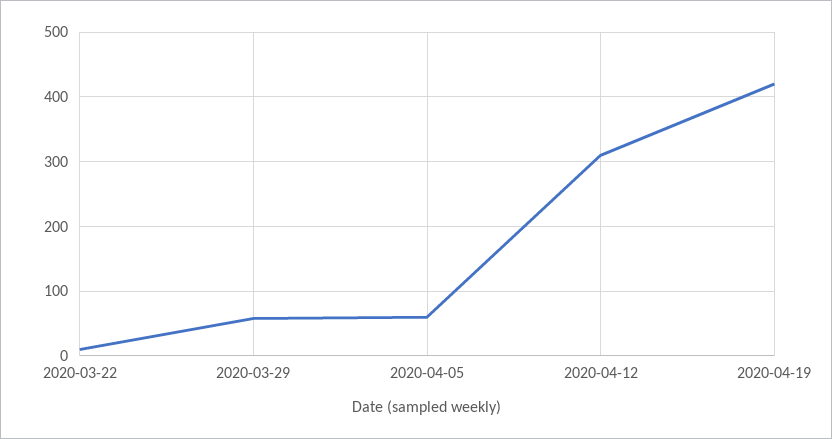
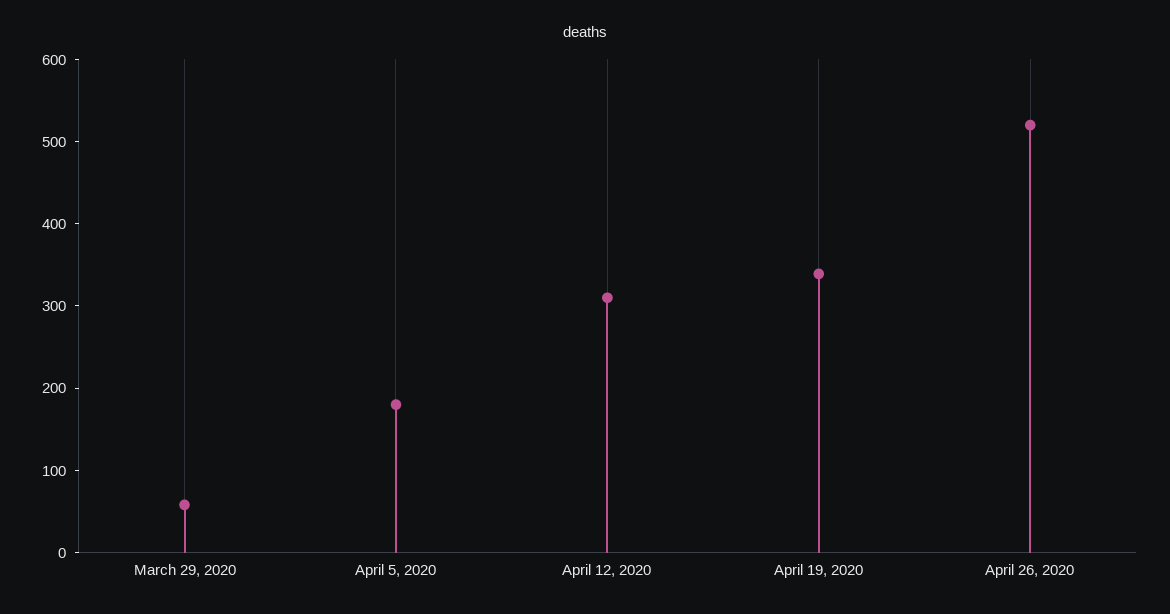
2020-03-22: 10 -> none
2020-04-05: 60 -> 180
2020-04-19: 420 -> 340
April 26, 2020: none -> 520

